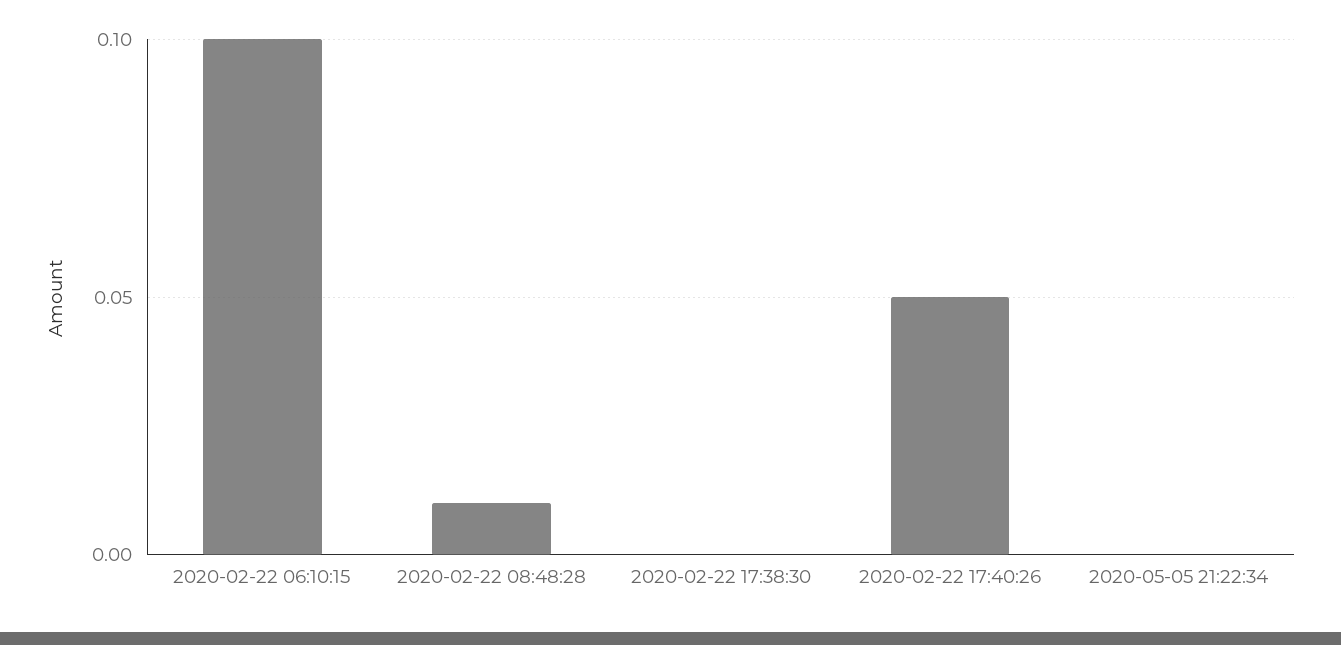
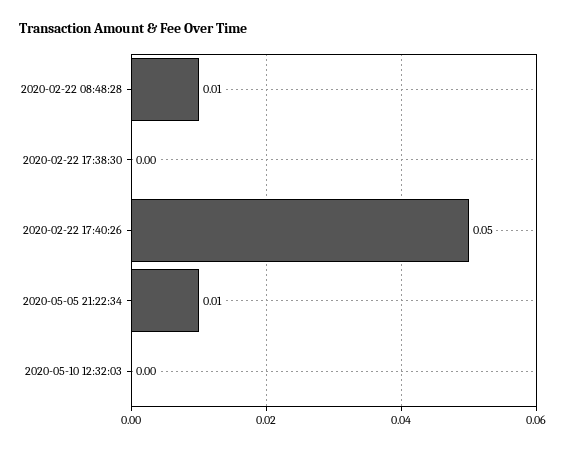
2020-02-22 06:10:15: 0.1 -> none
2020-05-05 21:22:34: 0 -> 0.01
2020-05-10 12:32:03: none -> 0

